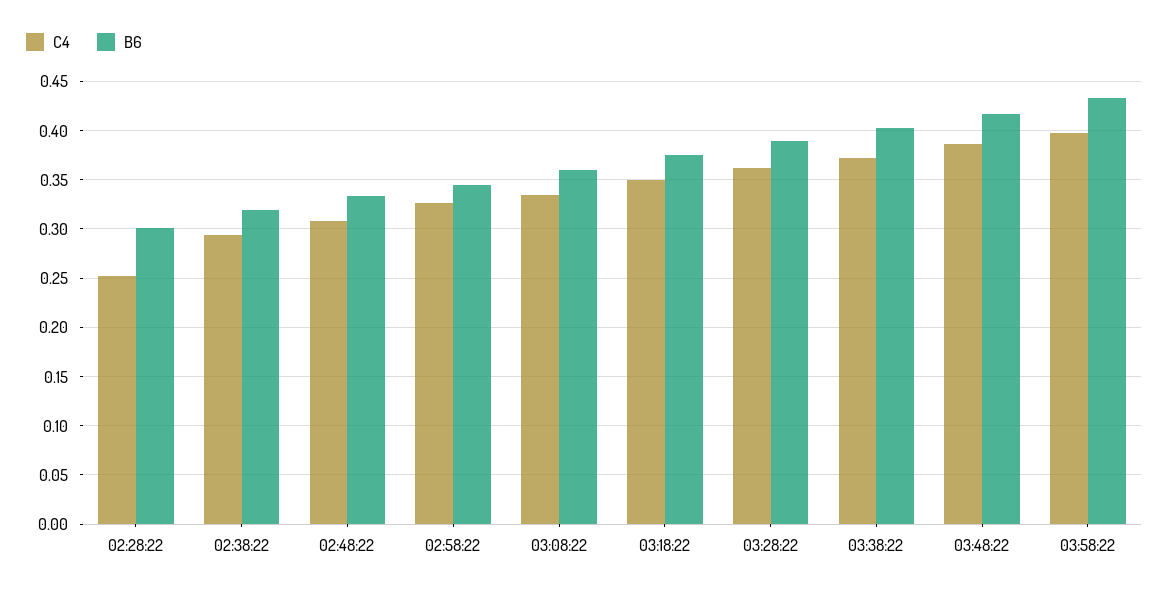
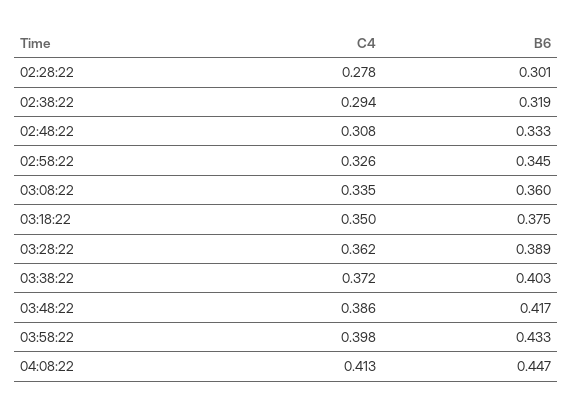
C4, 02:28:22: 0.25 -> 0.278
C4, 04:08:22: none -> 0.413
B6, 04:08:22: none -> 0.447

